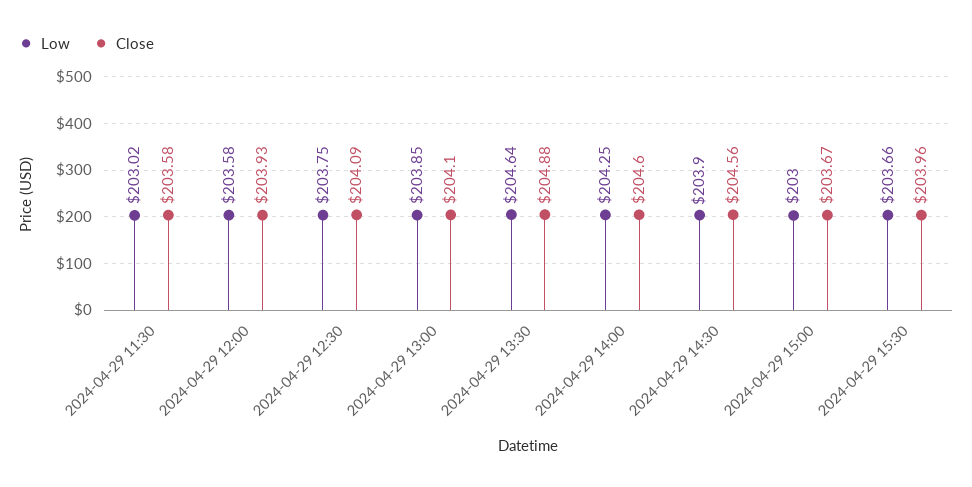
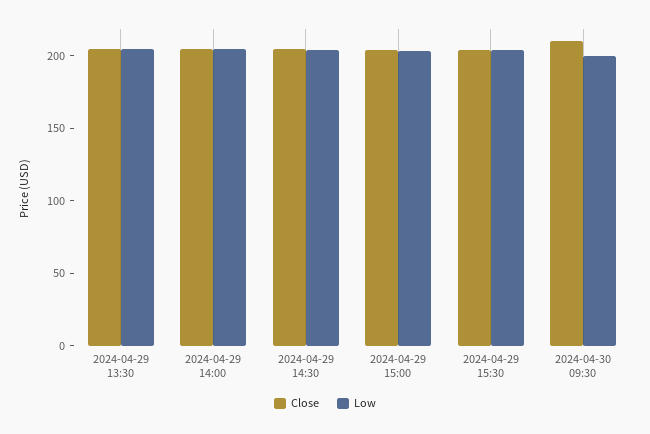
Low, 2024-04-29 11:30: 203.02 -> none
Close, 2024-04-29 11:30: 203.58 -> none
Low, 2024-04-29 12:00: 203.58 -> none
Close, 2024-04-29 12:00: 203.93 -> none
Low, 2024-04-29 12:30: 203.75 -> none
Close, 2024-04-29 12:30: 204.09 -> none
Low, 2024-04-29 13:00: 203.85 -> none
Close, 2024-04-29 13:00: 204.1 -> none
Close, 2024-04-30 09:30: none -> 210
Low, 2024-04-30 09:30: none -> 200

